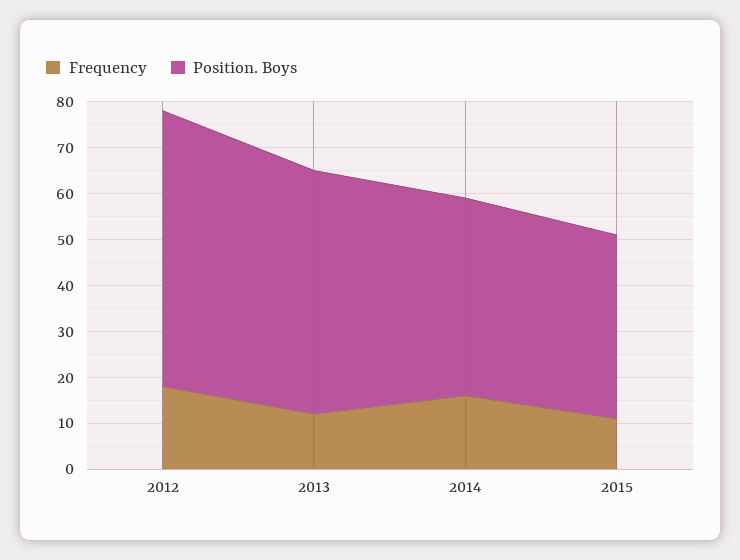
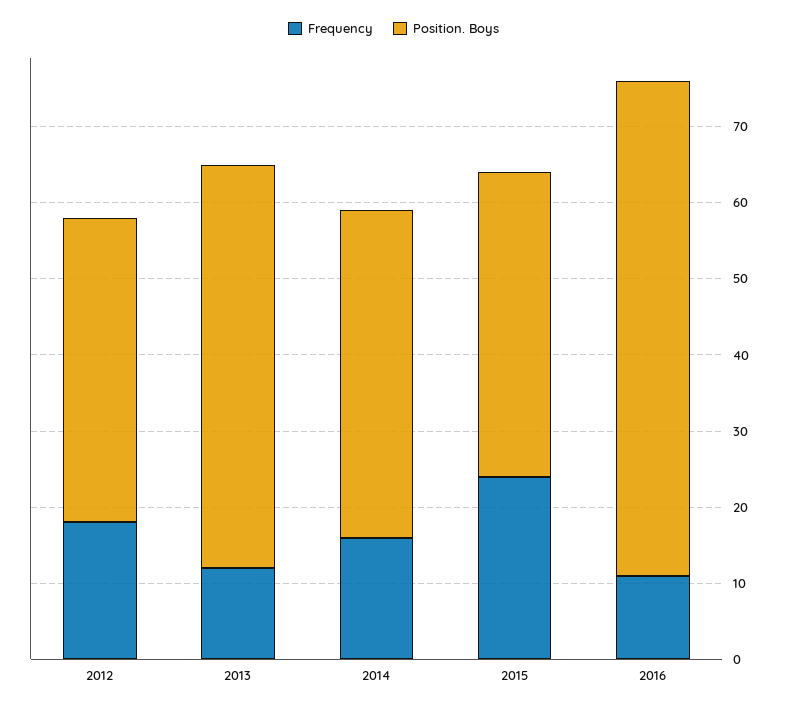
Position. Boys, 2012: 60 -> 40
Frequency, 2015: 10 -> 25
Frequency, 2016: none -> 10
Position. Boys, 2016: none -> 65

